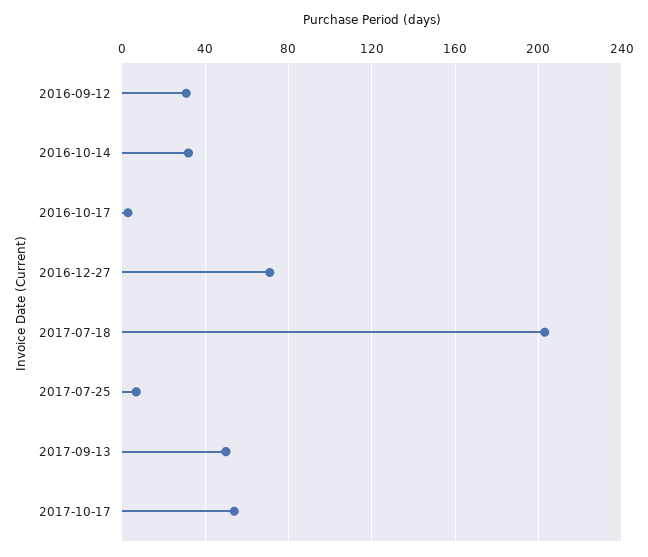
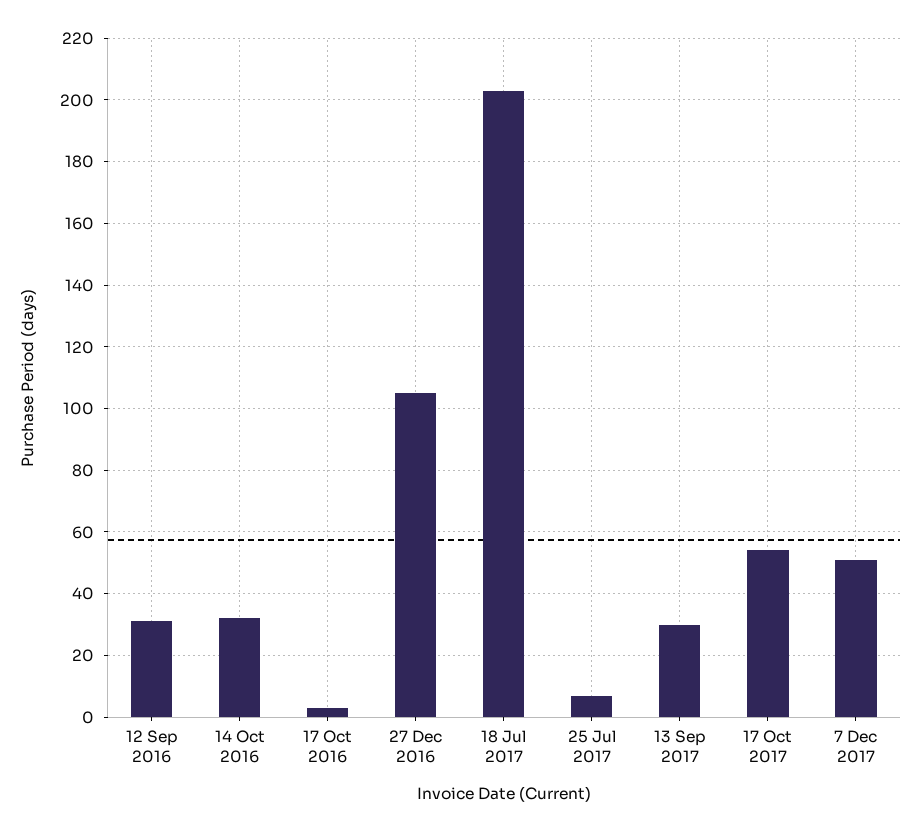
2016-12-27: 70 -> 105
2017-09-13: 50 -> 30
7 Dec 2017: none -> 50

